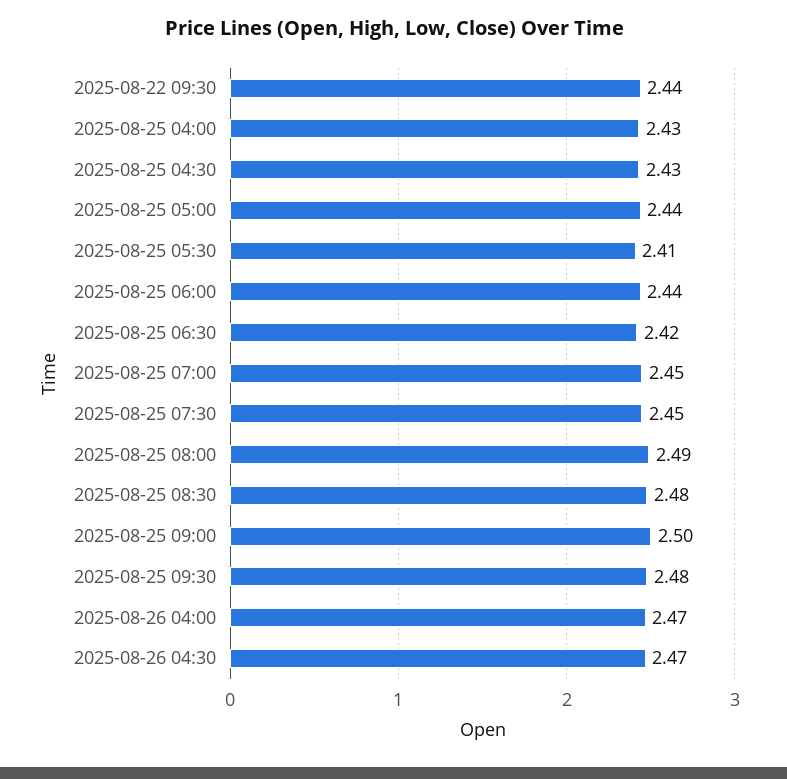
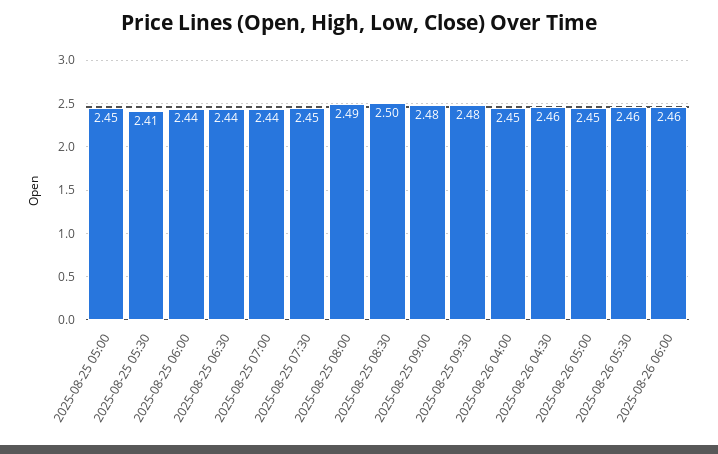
2025-08-22 09:30: 2.44 -> none
2025-08-25 04:00: 2.43 -> none
2025-08-25 04:30: 2.43 -> none
2025-08-25 05:00: 2.44 -> 2.45
2025-08-25 06:30: 2.42 -> 2.44
2025-08-25 07:00: 2.45 -> 2.44
2025-08-25 08:30: 2.48 -> 2.5
2025-08-25 09:00: 2.5 -> 2.48
2025-08-26 04:00: 2.47 -> 2.45
2025-08-26 04:30: 2.47 -> 2.46
2025-08-26 05:00: none -> 2.45
2025-08-26 05:30: none -> 2.46
2025-08-26 06:00: none -> 2.46

